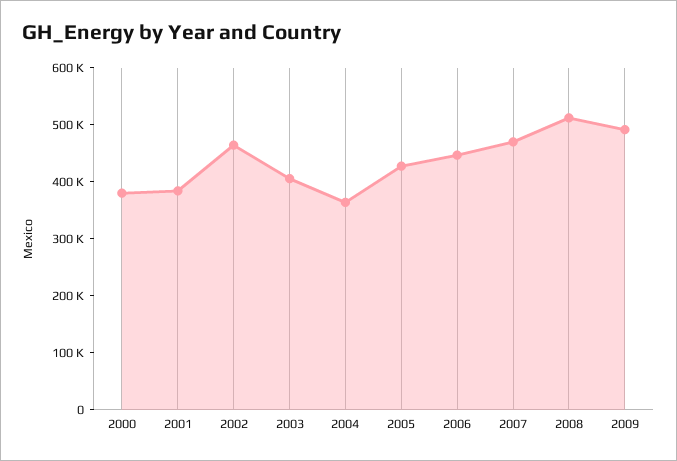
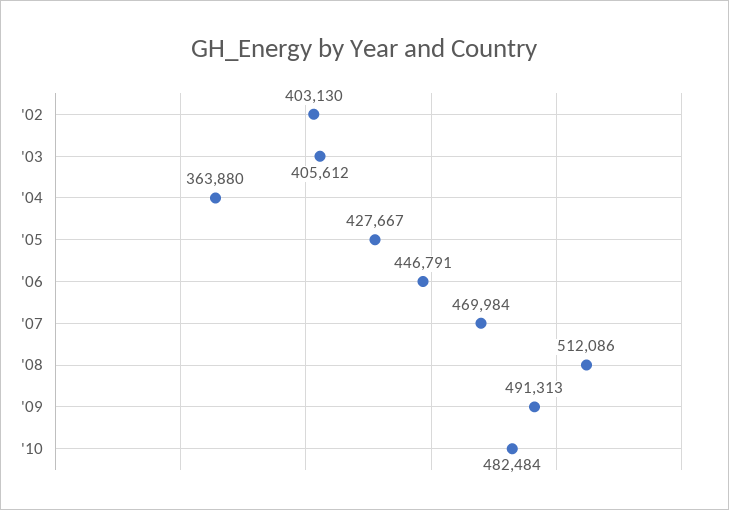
2000: 380000 -> none
2001: 380000 -> none
2002: 460000 -> 403130
'10: none -> 482484

